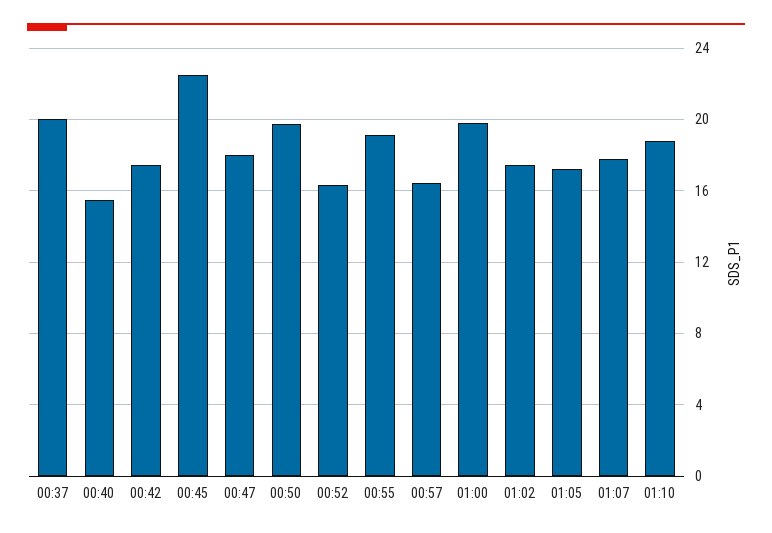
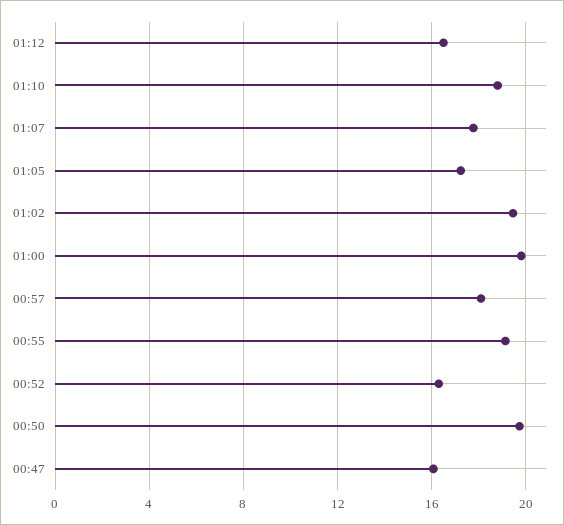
00:37: 20 -> none
00:40: 15.5 -> none
00:42: 17.5 -> none
00:45: 22.5 -> none
00:47: 18 -> 16
00:57: 16.5 -> 18
01:02: 17.5 -> 19.5
01:12: none -> 16.5

